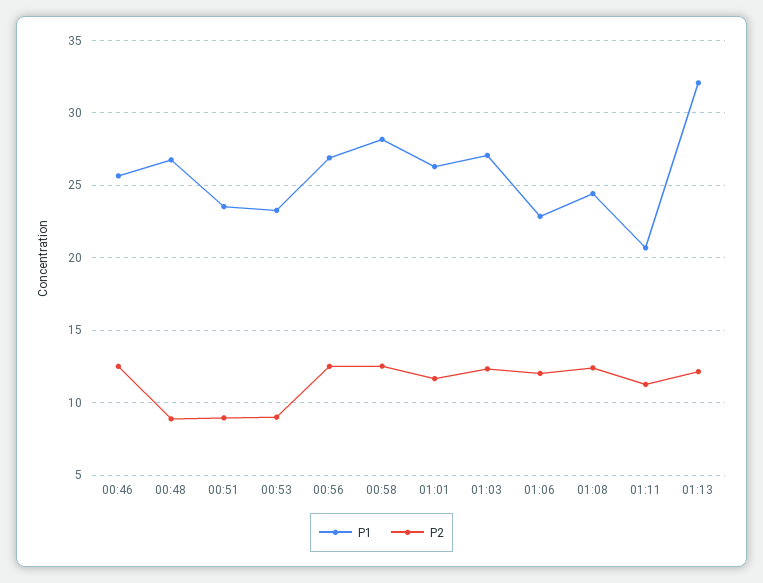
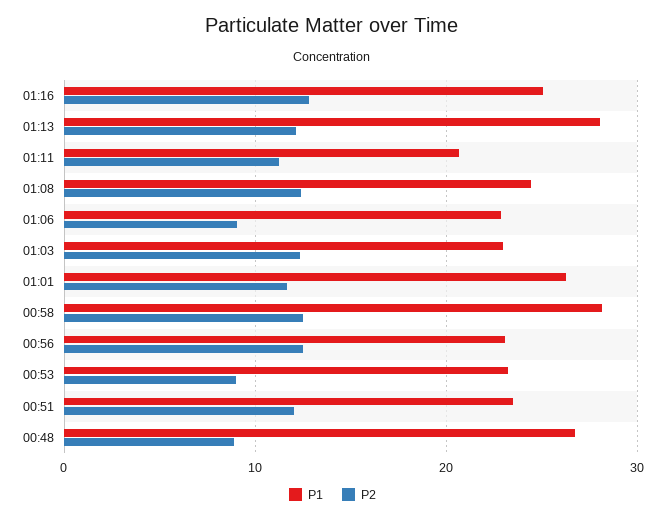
P1, 00:46: 25.5 -> none
P2, 00:46: 12.5 -> none
P2, 00:51: 9 -> 12
P1, 00:56: 27 -> 23
P1, 01:03: 27 -> 23
P2, 01:06: 12 -> 9
P1, 01:13: 32 -> 28
P1, 01:16: none -> 25
P2, 01:16: none -> 13

